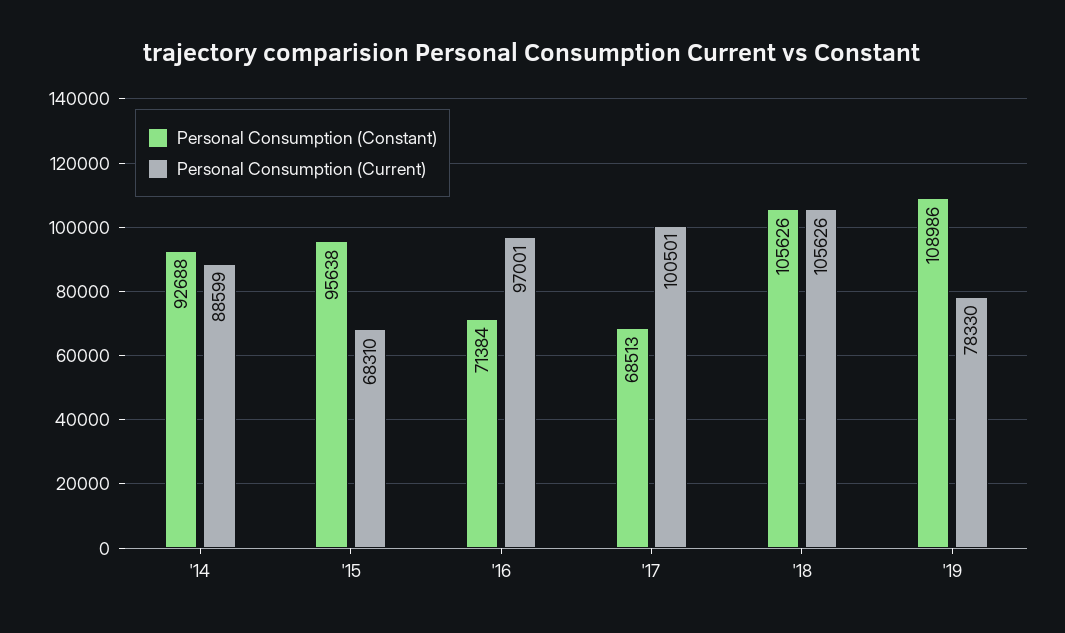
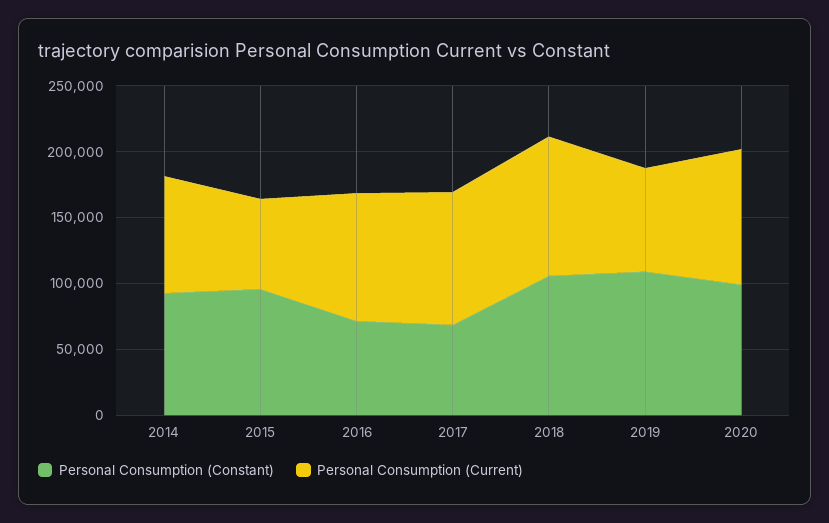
Personal Consumption (Constant), 2020: none -> 100000
Personal Consumption (Current), 2020: none -> 100000

